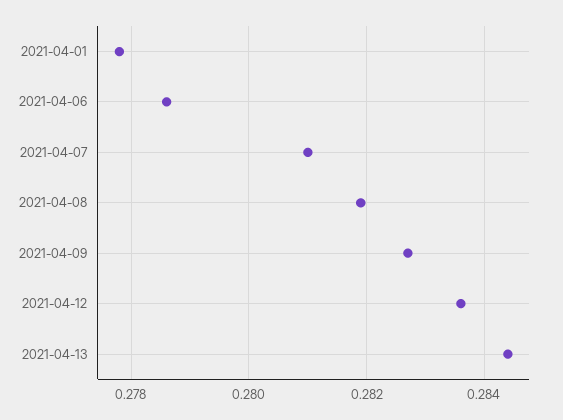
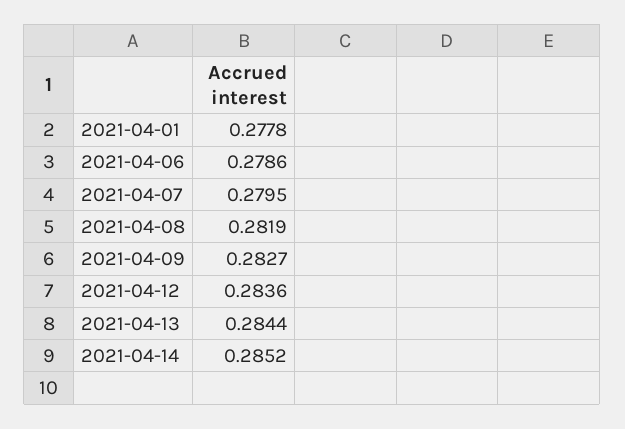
2021-04-07: 0.281 -> 0.2795
2021-04-14: none -> 0.2852

